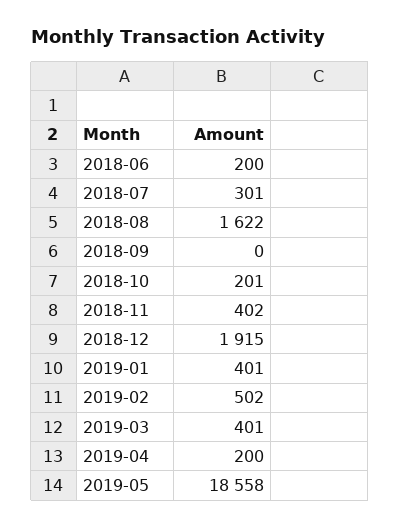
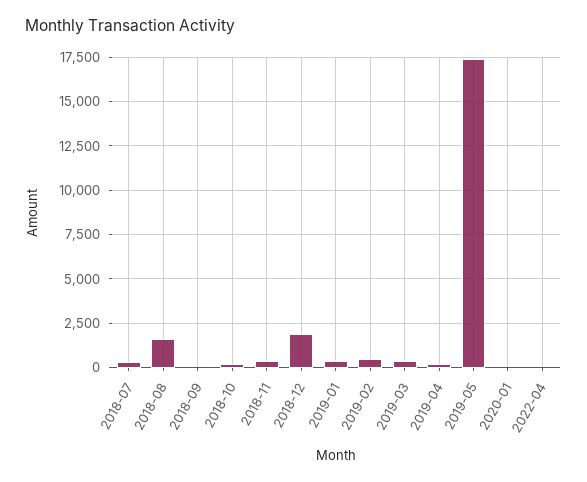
2018-06: 200 -> none
2019-05: 18558 -> 17500
2020-01: none -> 0
2022-04: none -> 0

